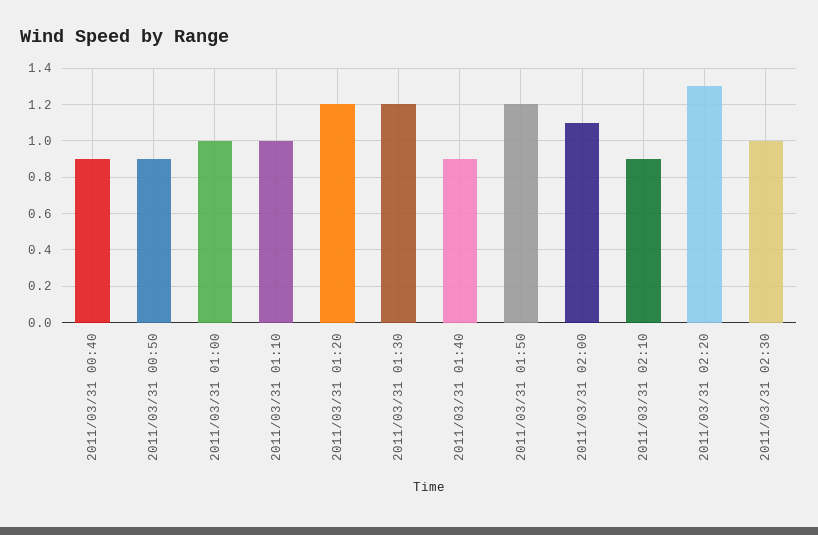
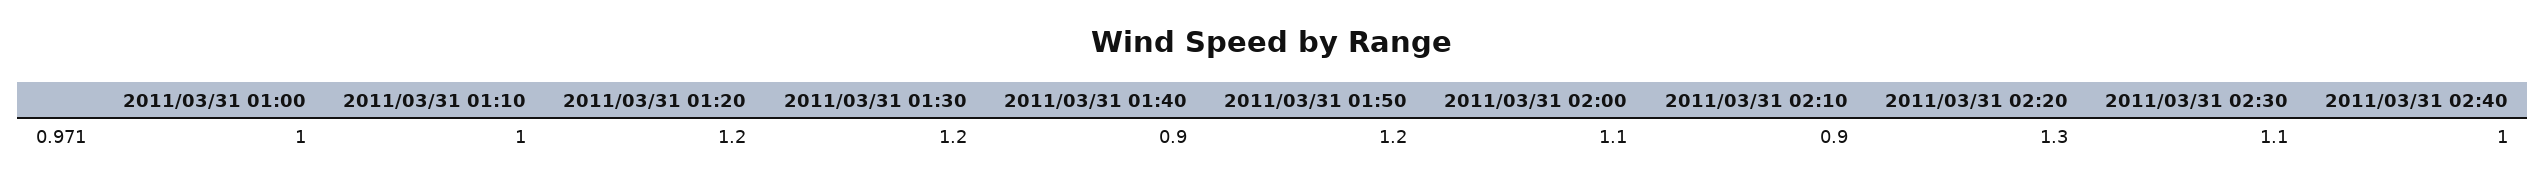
2011/03/31 00:40: 0.9 -> none
2011/03/31 00:50: 0.9 -> none
2011/03/31 02:30: 1 -> 1.1
2011/03/31 02:40: none -> 1

